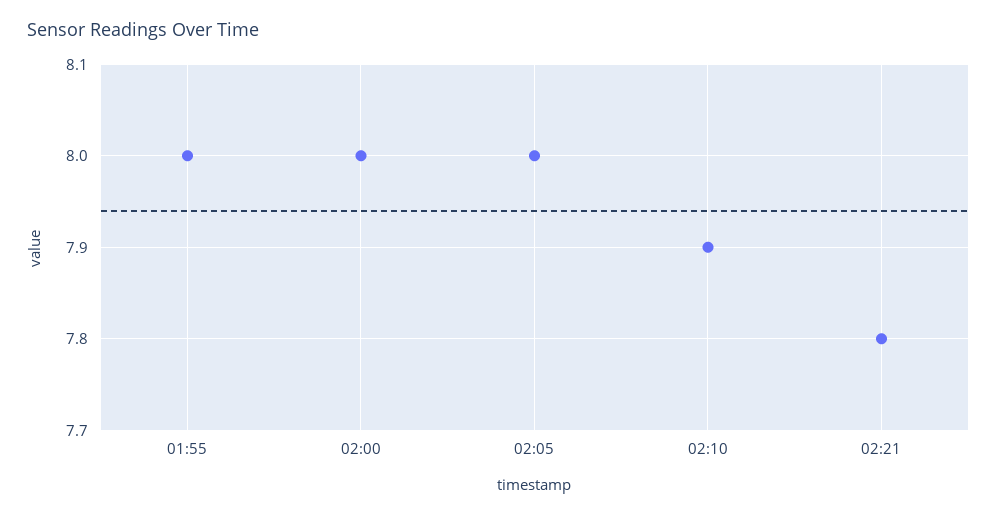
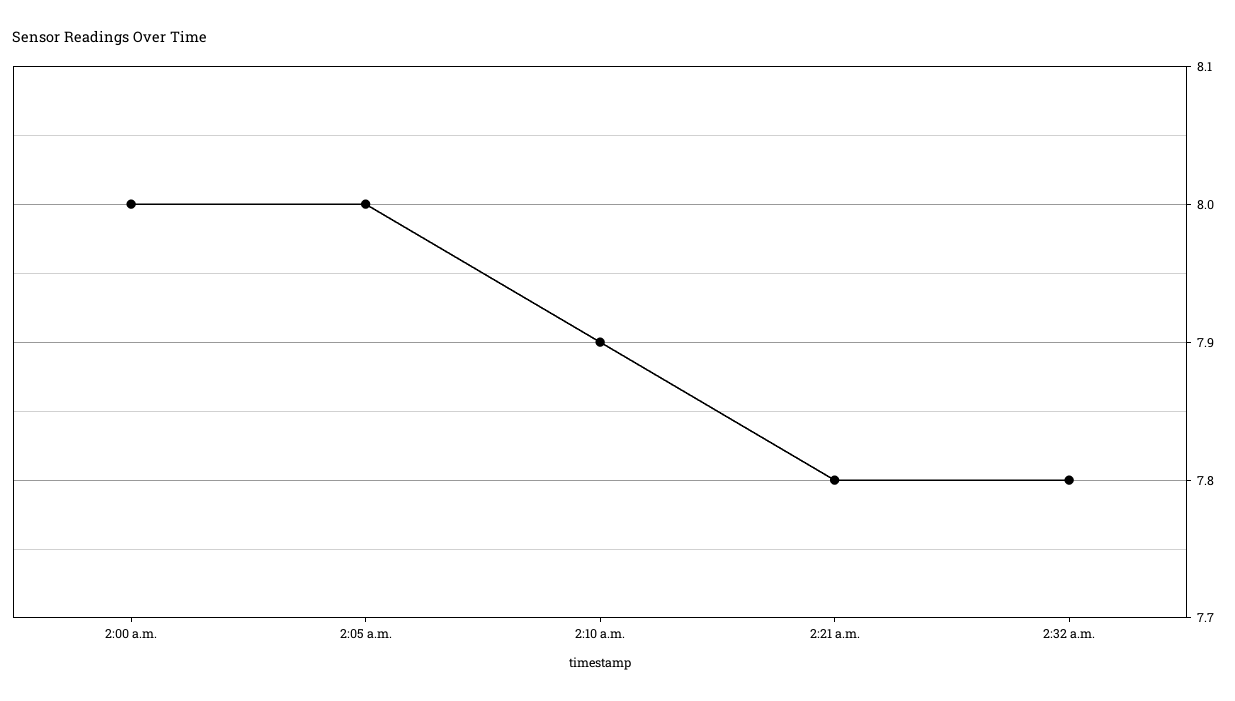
01:55: 8 -> none
2:32 a.m.: none -> 7.8

